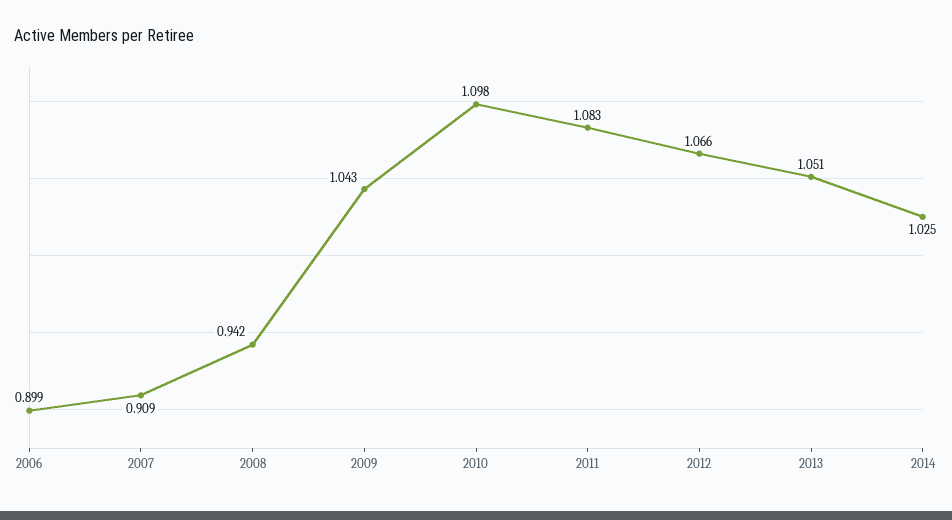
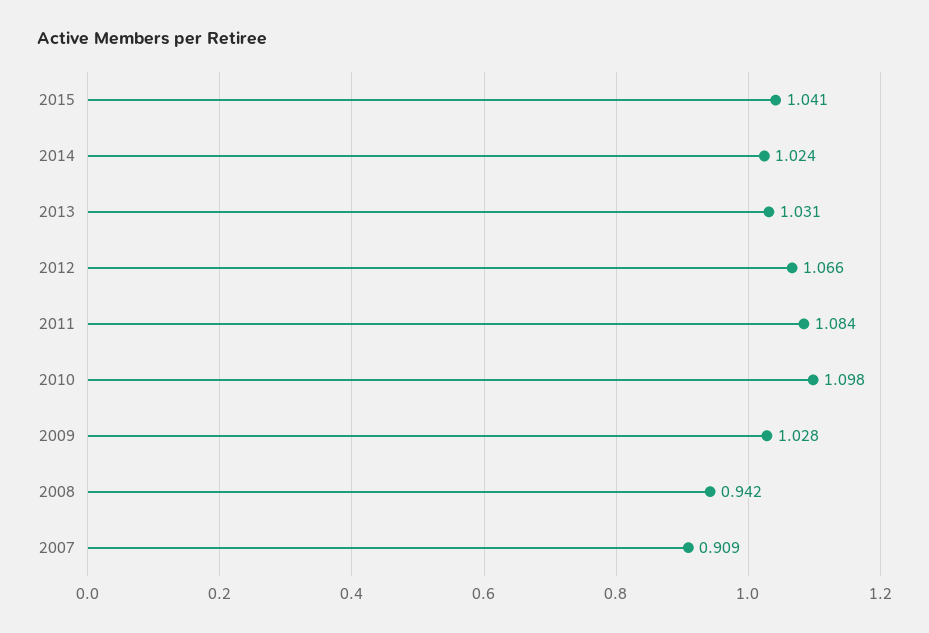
2006: 0.899 -> none
2009: 1.043 -> 1.028
2011: 1.083 -> 1.084
2013: 1.051 -> 1.031
2014: 1.025 -> 1.024
2015: none -> 1.041

